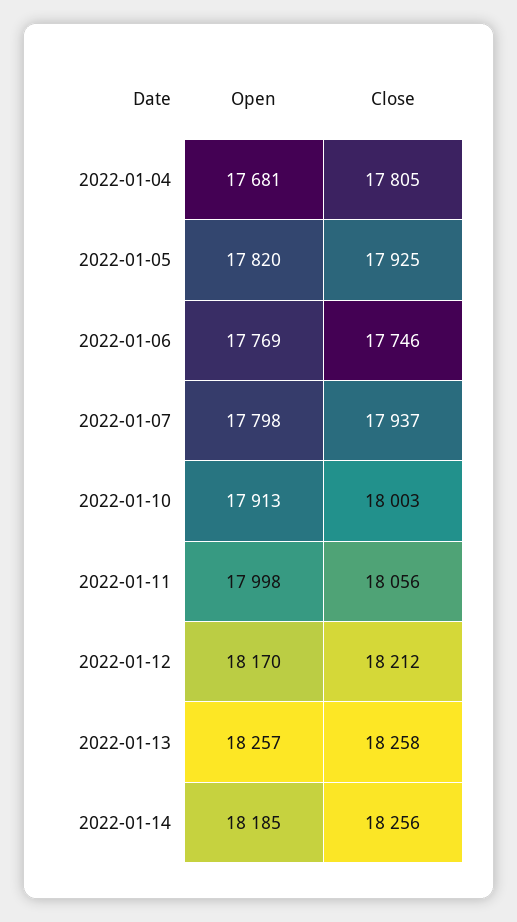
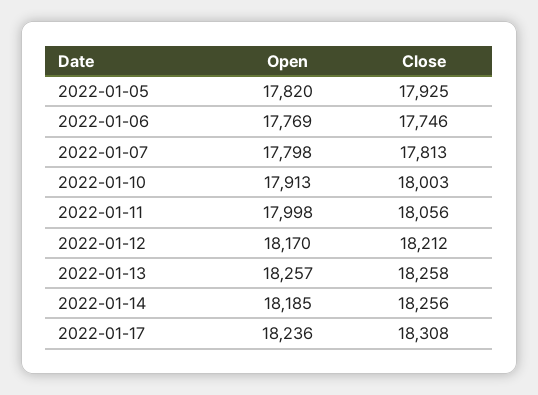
Open, 2022-01-04: 17681 -> none
Close, 2022-01-04: 17805 -> none
Close, 2022-01-07: 17937 -> 17813
Open, 2022-01-17: none -> 18236
Close, 2022-01-17: none -> 18308

